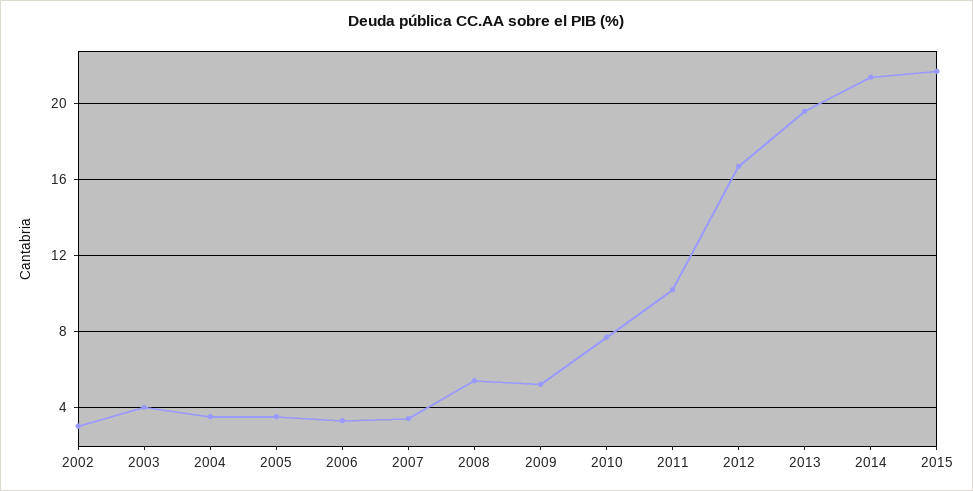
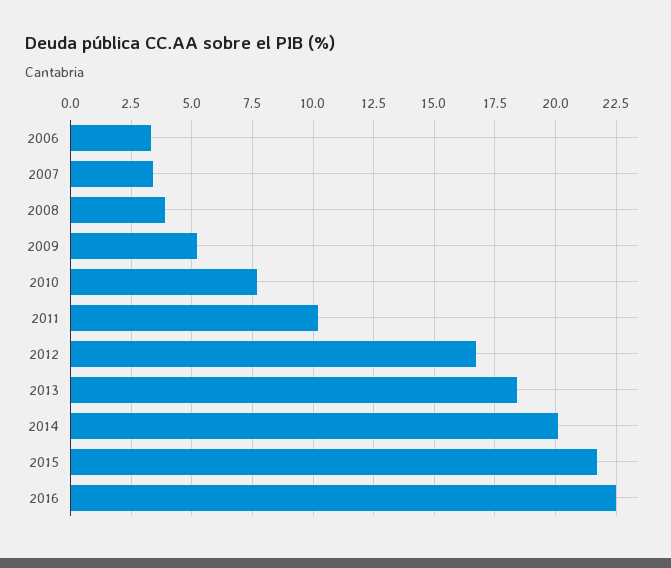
2002: 3 -> none
2003: 4 -> none
2004: 3.5 -> none
2005: 3.5 -> none
2008: 5.5 -> 4
2013: 19.5 -> 18.5
2014: 21.5 -> 20
2016: none -> 22.5

